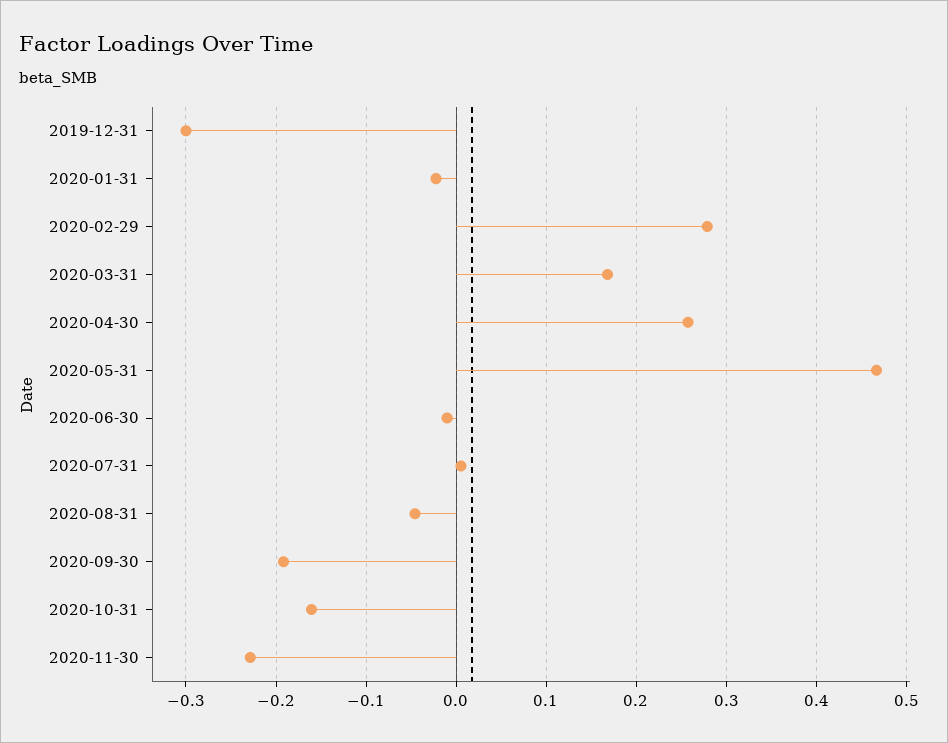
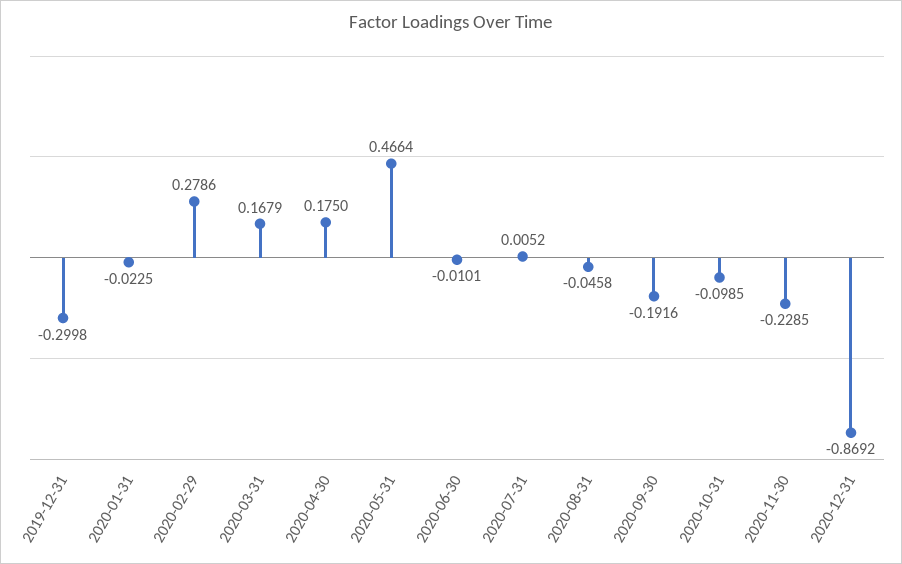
2020-04-30: 0.26 -> 0.175
2020-10-31: -0.16 -> -0.0985
2020-12-31: none -> -0.8692

